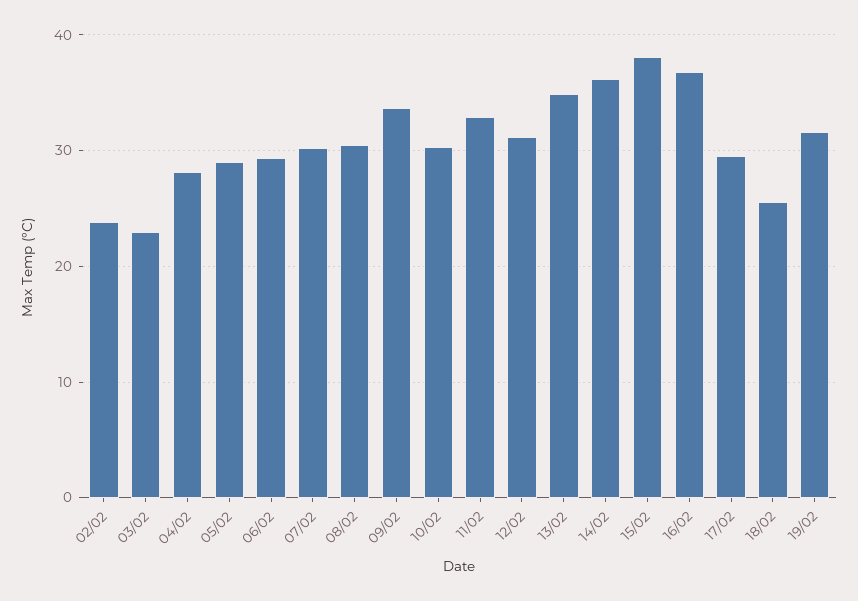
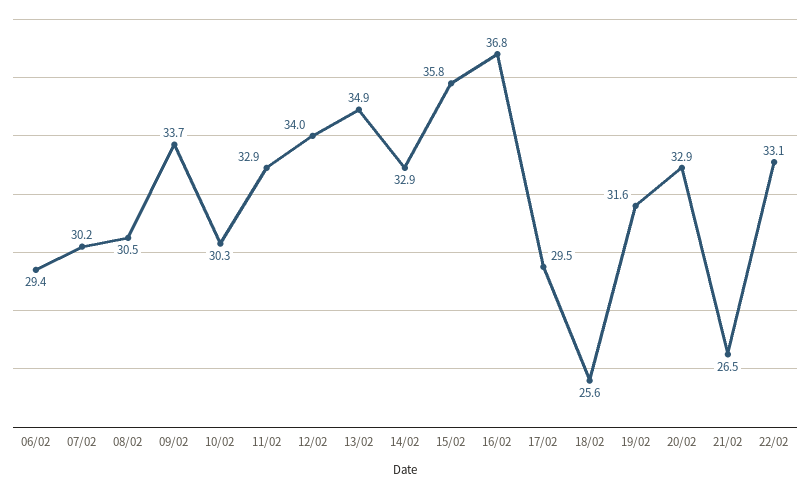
02/02: 24 -> none
03/02: 23 -> none
04/02: 28 -> none
05/02: 29 -> none
12/02: 31 -> 34
14/02: 36 -> 32.9
15/02: 38 -> 35.8
20/02: none -> 32.9
21/02: none -> 26.5
22/02: none -> 33.1

